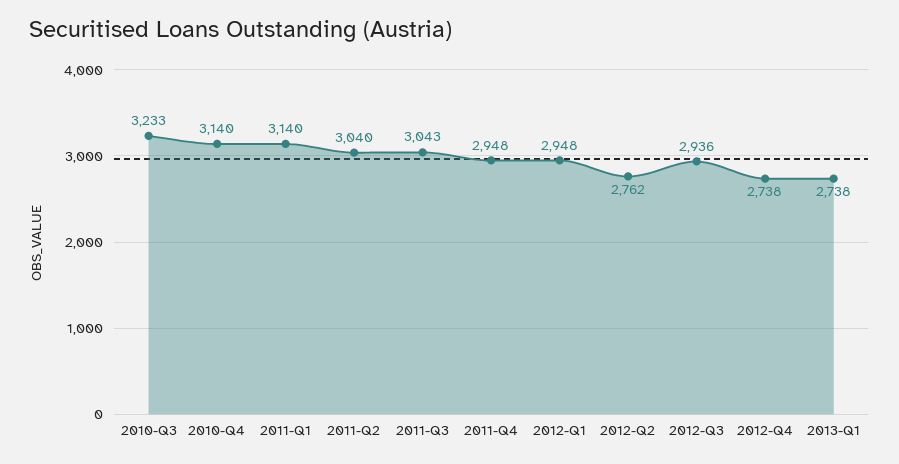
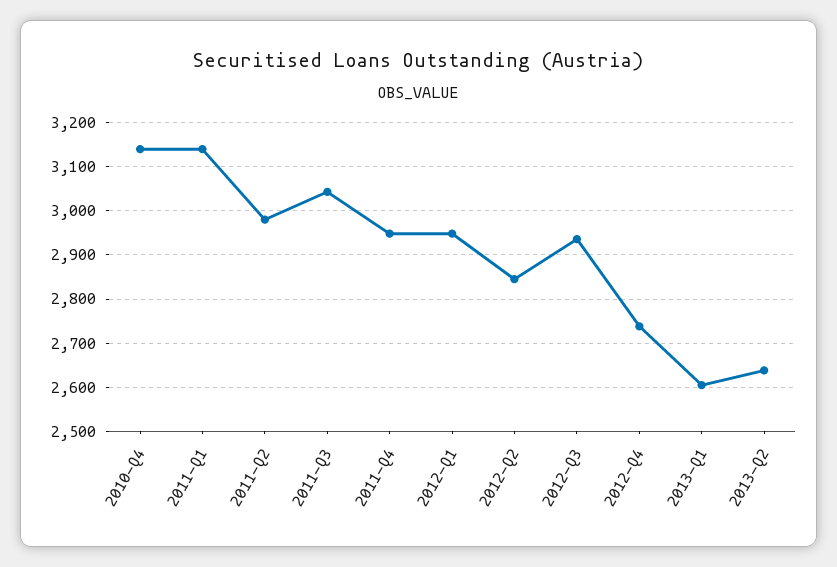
2010-Q3: 3233 -> none
2011-Q2: 3040 -> 2980
2012-Q2: 2762 -> 2840
2013-Q1: 2738 -> 2600
2013-Q2: none -> 2640

